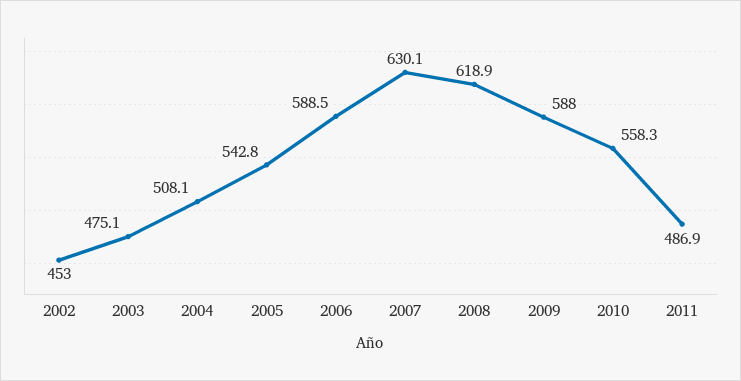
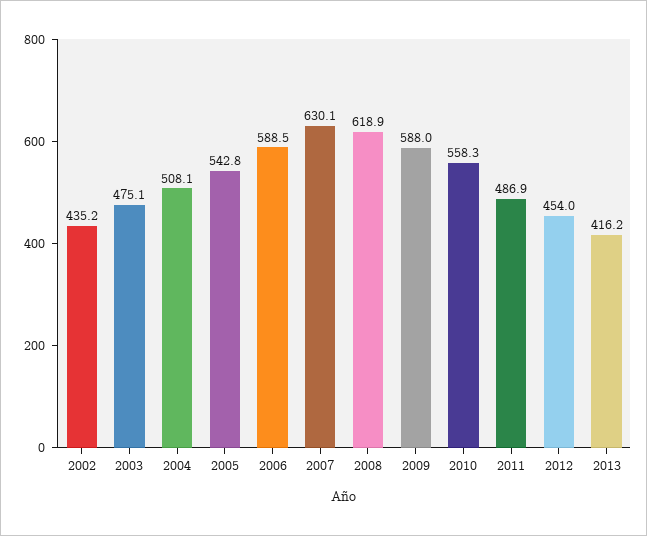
2002: 453 -> 435.2
2012: none -> 454
2013: none -> 416.2

